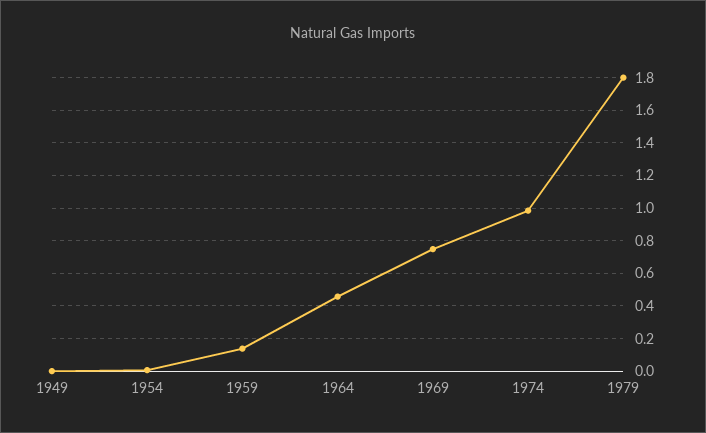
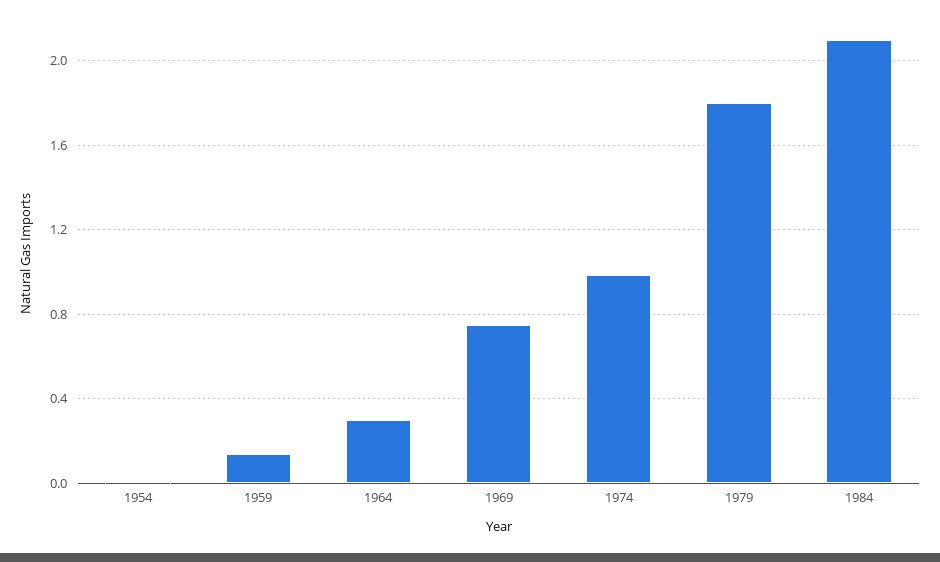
1949: 0 -> none
1964: 0.45 -> 0.3
1984: none -> 2.1

